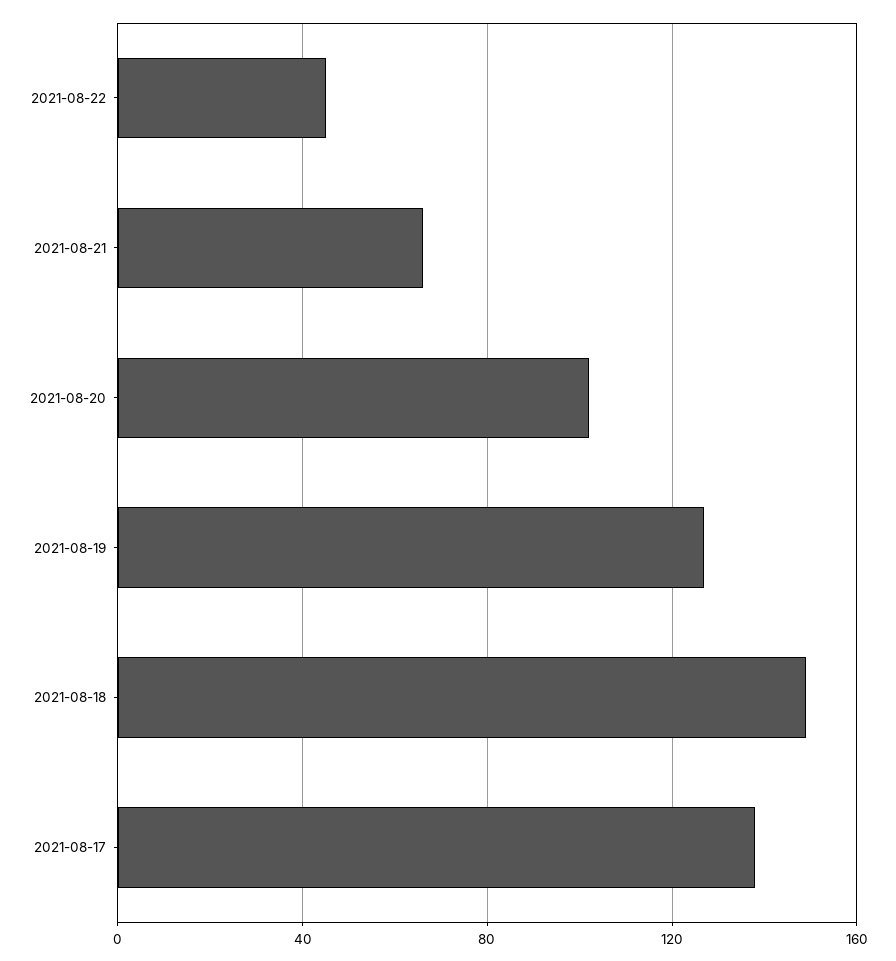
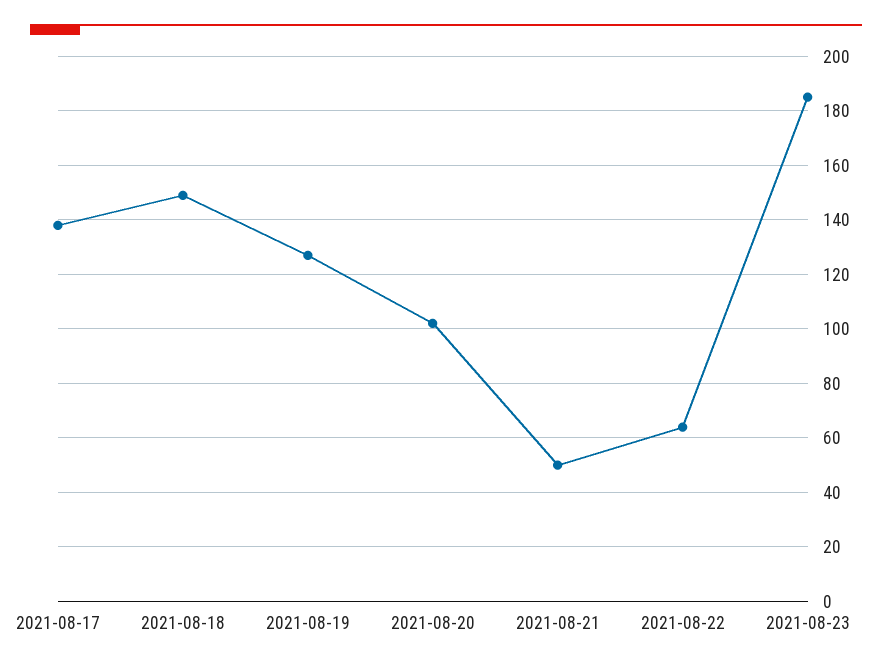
2021-08-22: 45 -> 65
2021-08-21: 65 -> 50
2021-08-23: none -> 185

